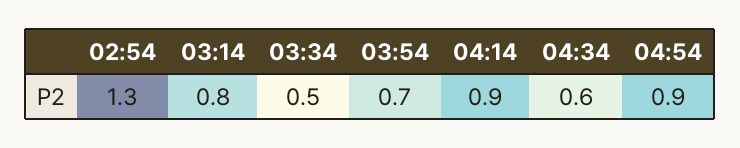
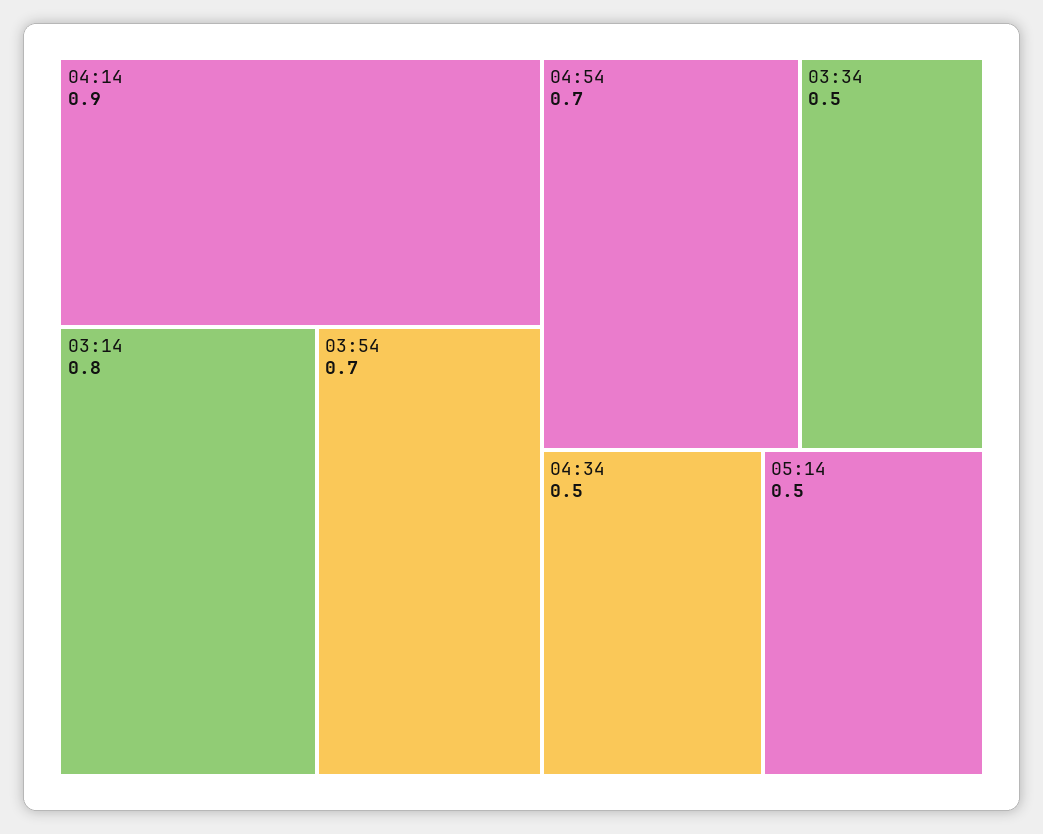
02:54: 1.3 -> none
04:34: 0.6 -> 0.5
04:54: 0.9 -> 0.7
05:14: none -> 0.5

